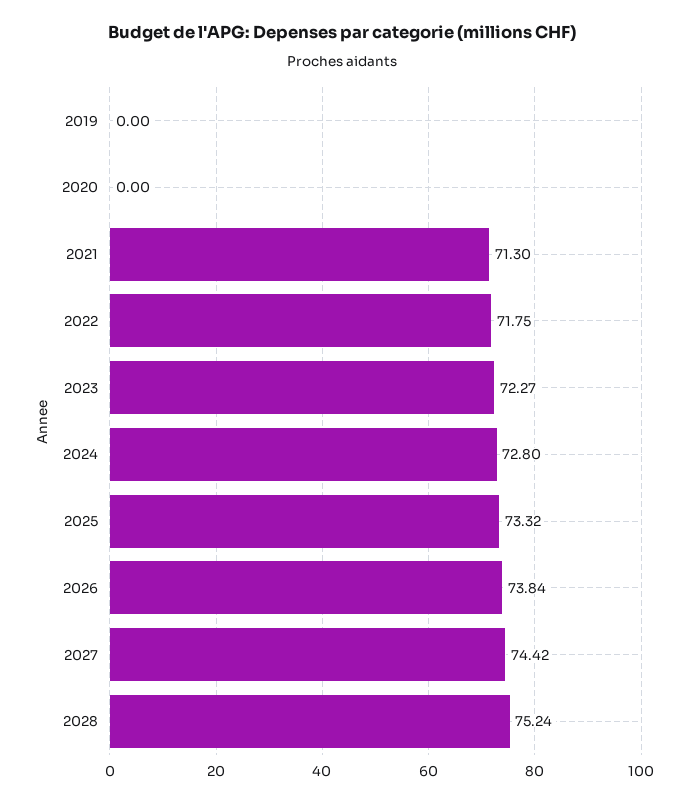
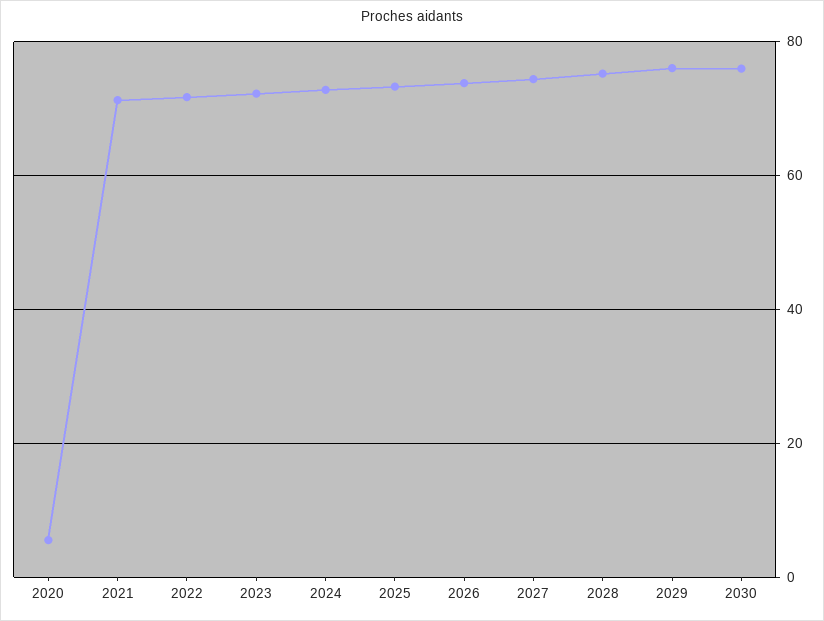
2019: 0 -> none
2020: 0 -> 6
2029: none -> 76
2030: none -> 76

